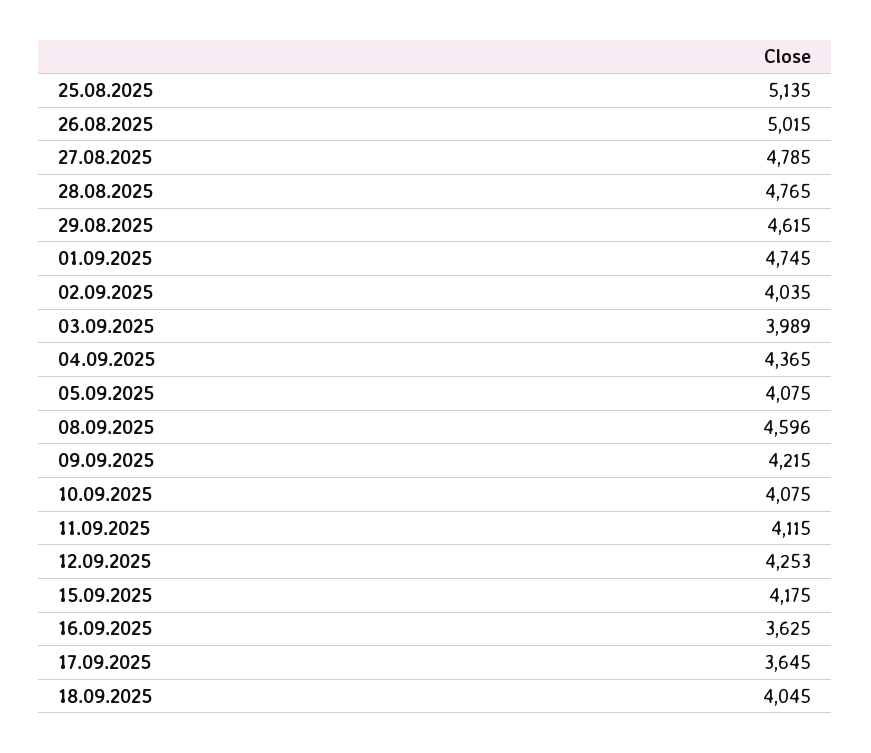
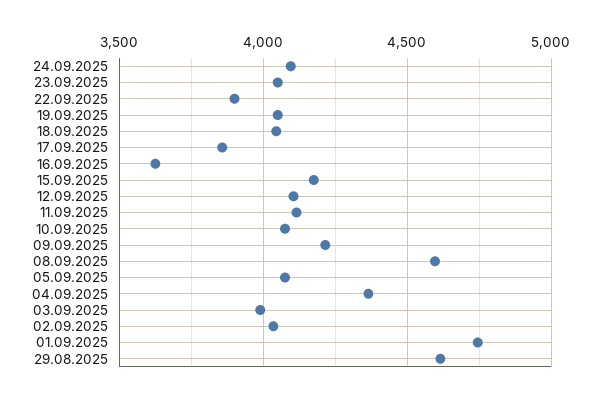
25.08.2025: 5135 -> none
26.08.2025: 5015 -> none
27.08.2025: 4785 -> none
28.08.2025: 4765 -> none
12.09.2025: 4253 -> 4100
17.09.2025: 3645 -> 3850
24.09.2025: none -> 4100
23.09.2025: none -> 4050
22.09.2025: none -> 3900
19.09.2025: none -> 4050

